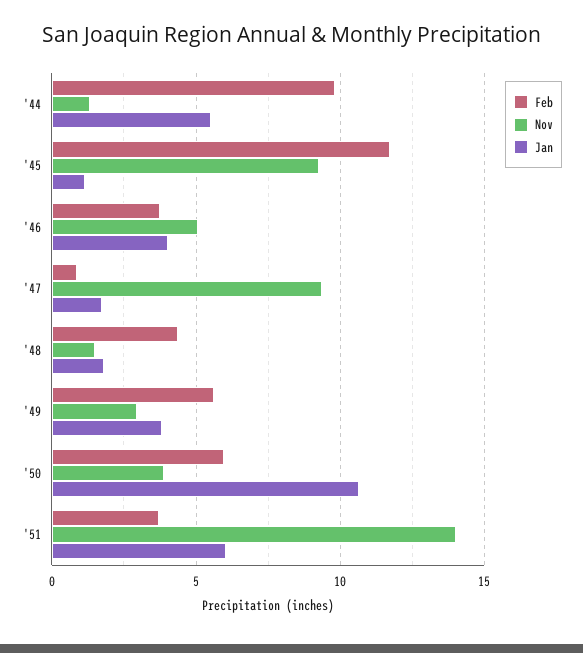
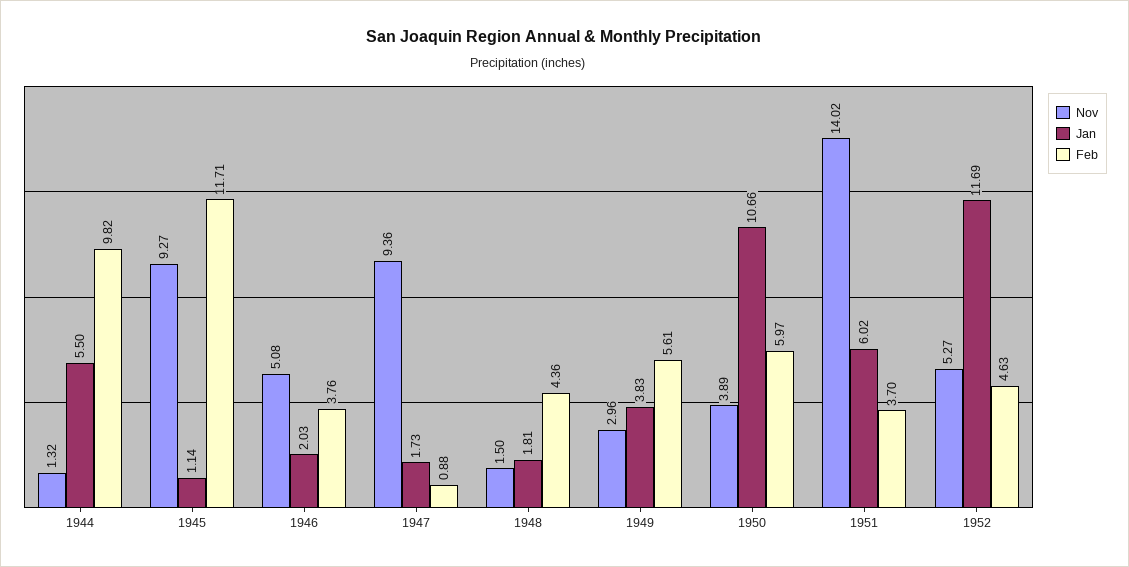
Jan, '46: 4 -> 2.03
Nov, 1952: none -> 5.27
Jan, 1952: none -> 11.69
Feb, 1952: none -> 4.63

